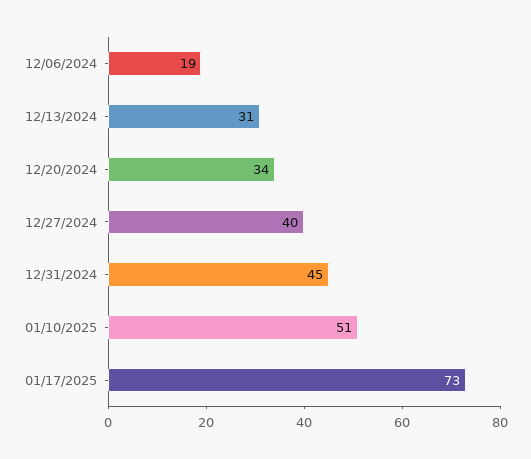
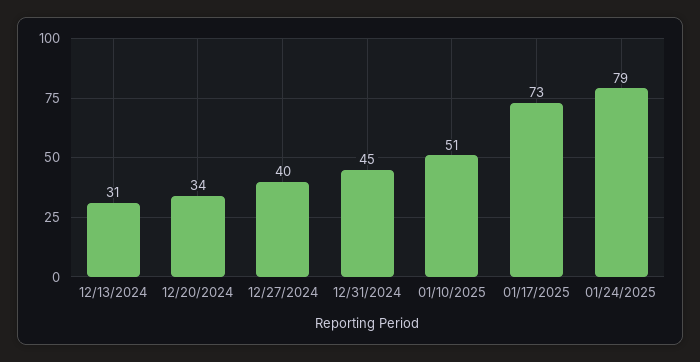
12/06/2024: 19 -> none
01/24/2025: none -> 79

